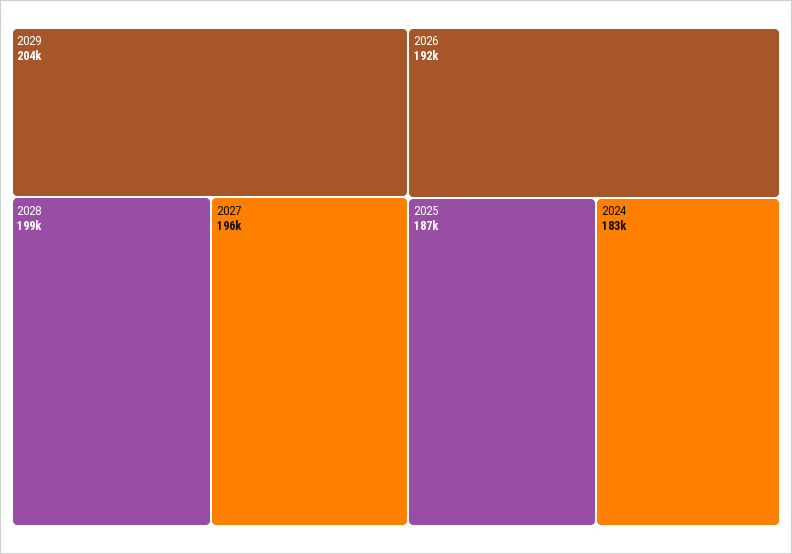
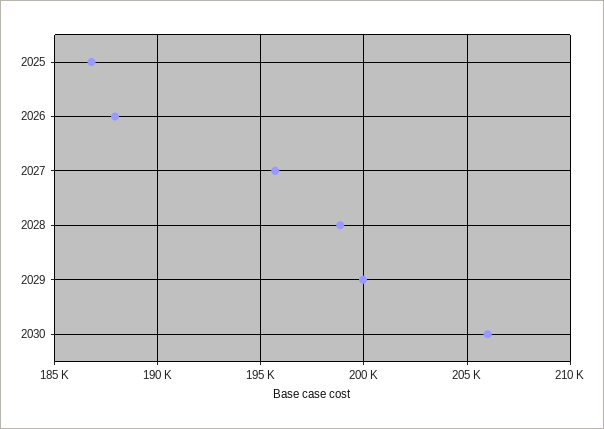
2029: 204000 -> 200000
2026: 192000 -> 188000
2024: 183000 -> none
2030: none -> 206000

